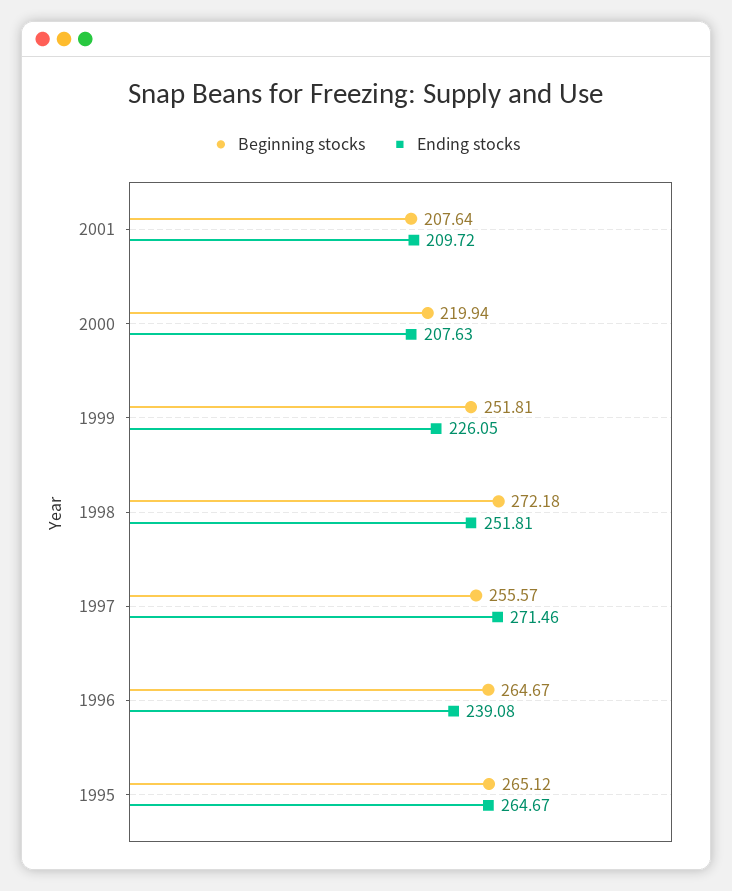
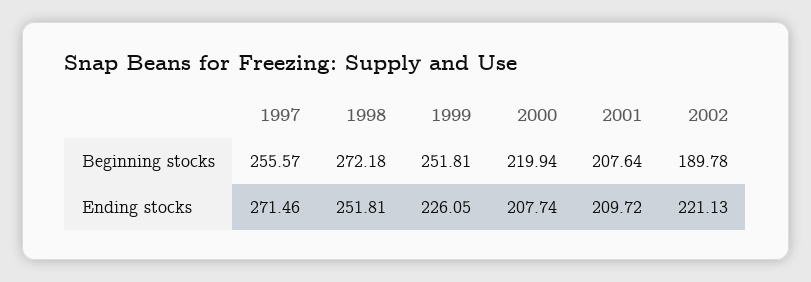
Ending stocks, 2000: 207.63 -> 207.74
Beginning stocks, 1996: 264.67 -> none
Ending stocks, 1996: 239.08 -> none
Beginning stocks, 1995: 265.12 -> none
Ending stocks, 1995: 264.67 -> none
Beginning stocks, 2002: none -> 189.78
Ending stocks, 2002: none -> 221.13

